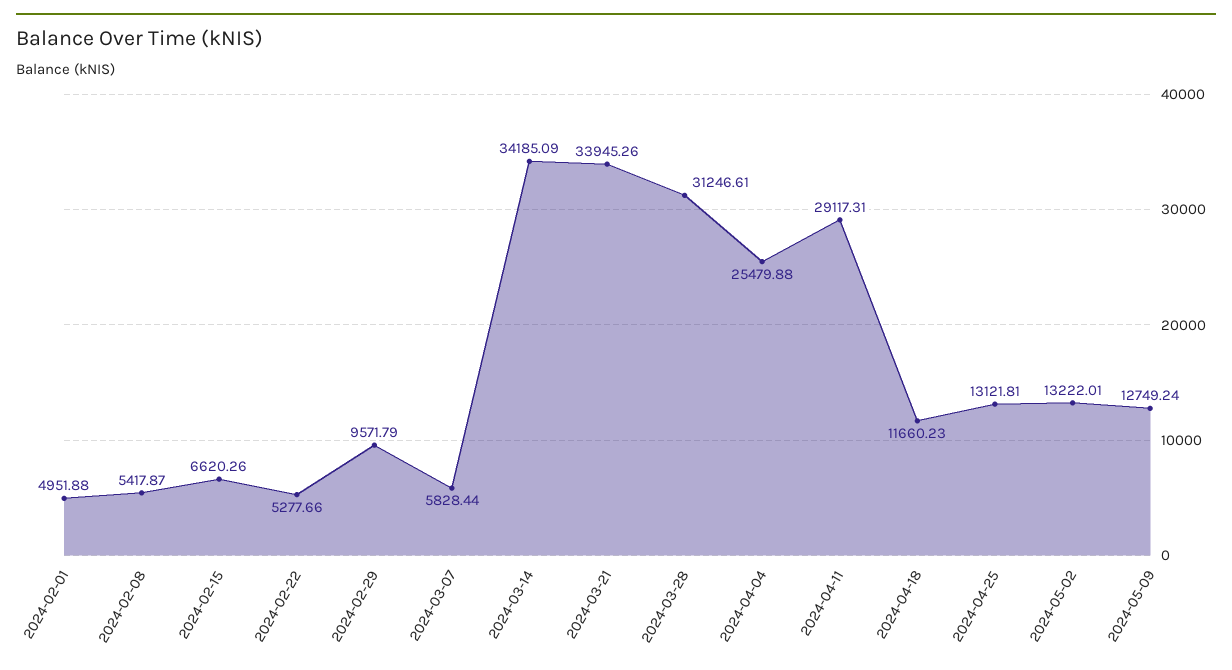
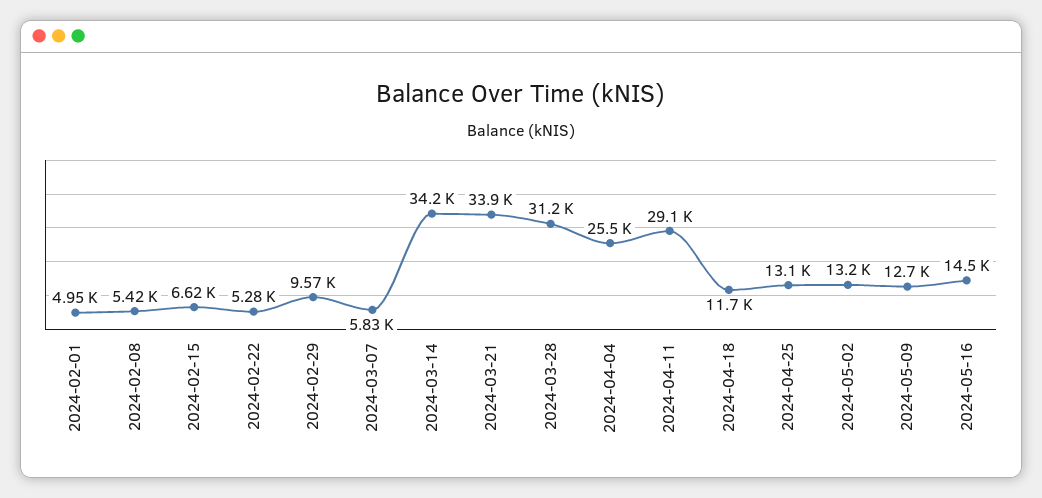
2024-05-16: none -> 14500

